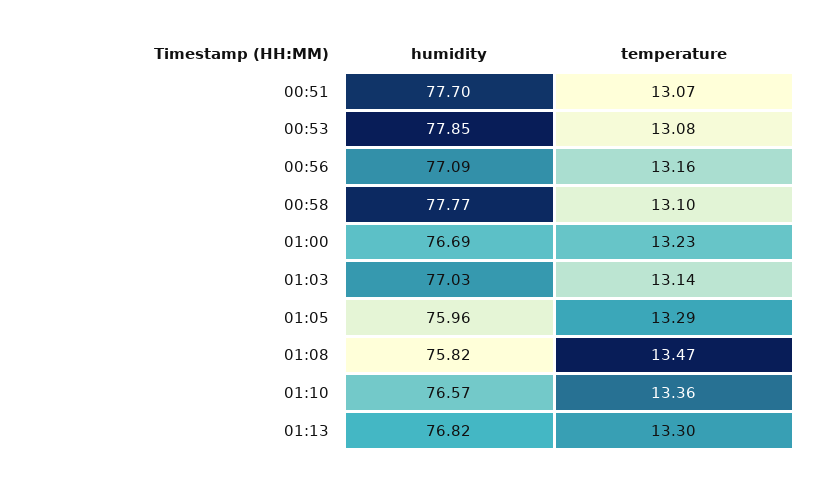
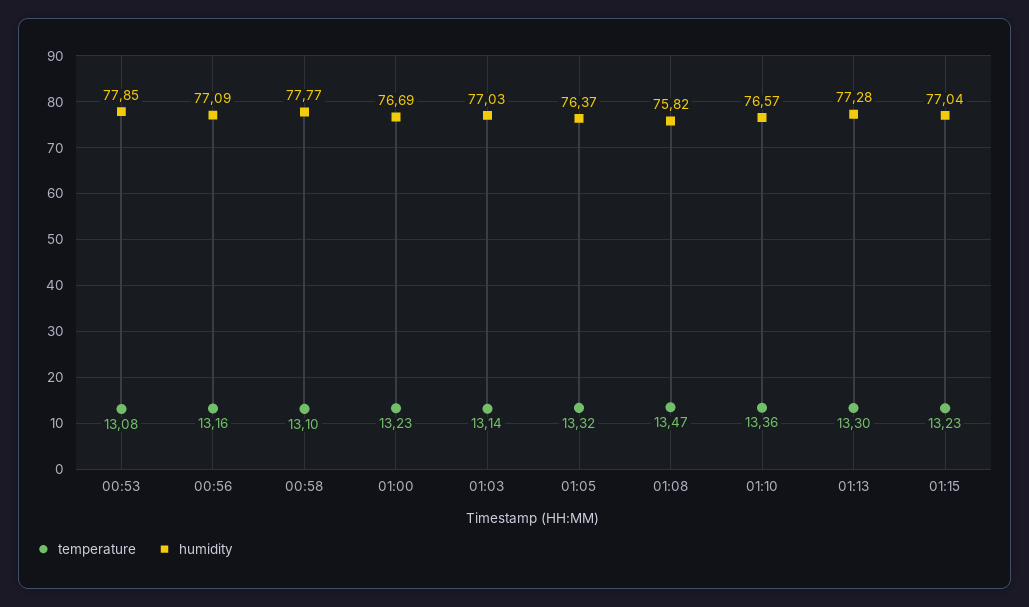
humidity, 00:51: 77.7 -> none
temperature, 00:51: 13.07 -> none
humidity, 01:05: 75.96 -> 76.37
temperature, 01:05: 13.29 -> 13.32
humidity, 01:13: 76.82 -> 77.28
temperature, 01:15: none -> 13.23
humidity, 01:15: none -> 77.04

